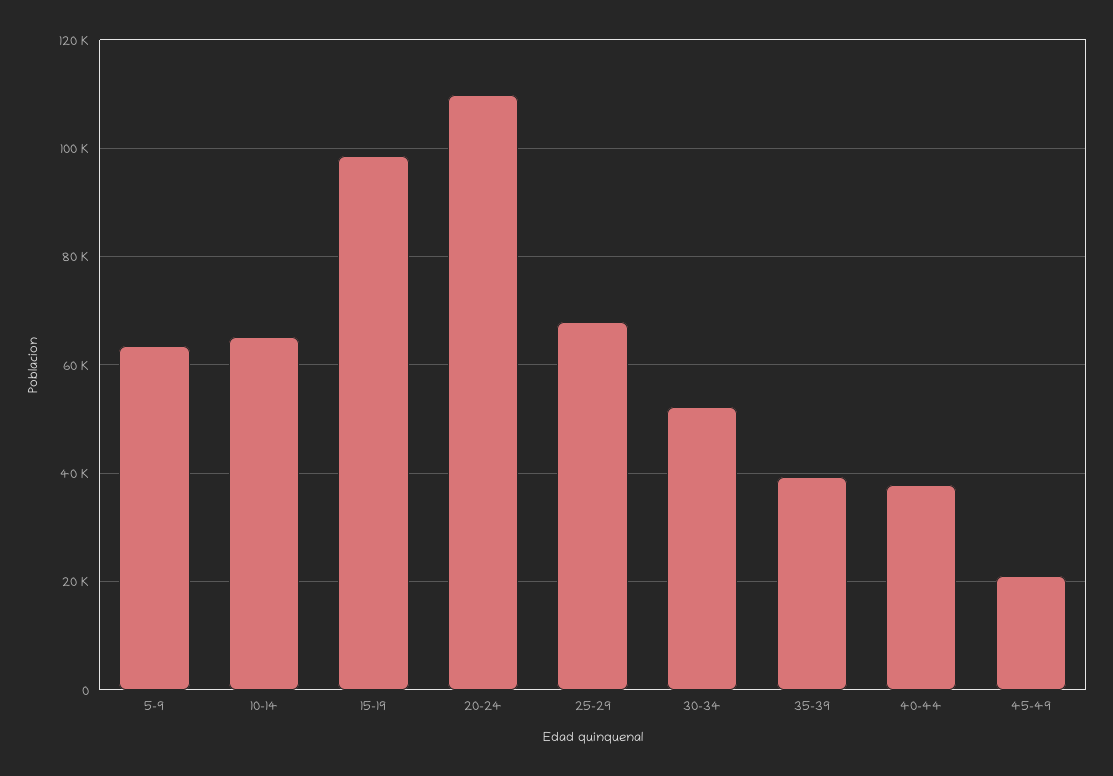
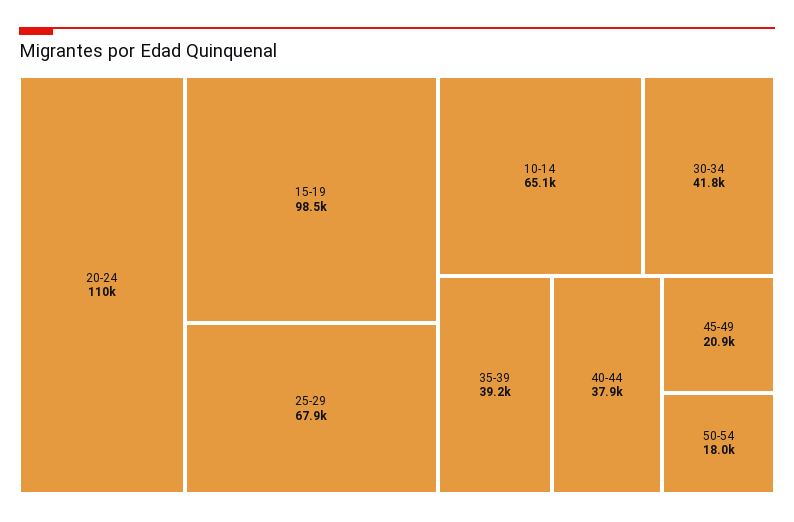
5-9: 64000 -> none
30-34: 52000 -> 41800
50-54: none -> 18000

